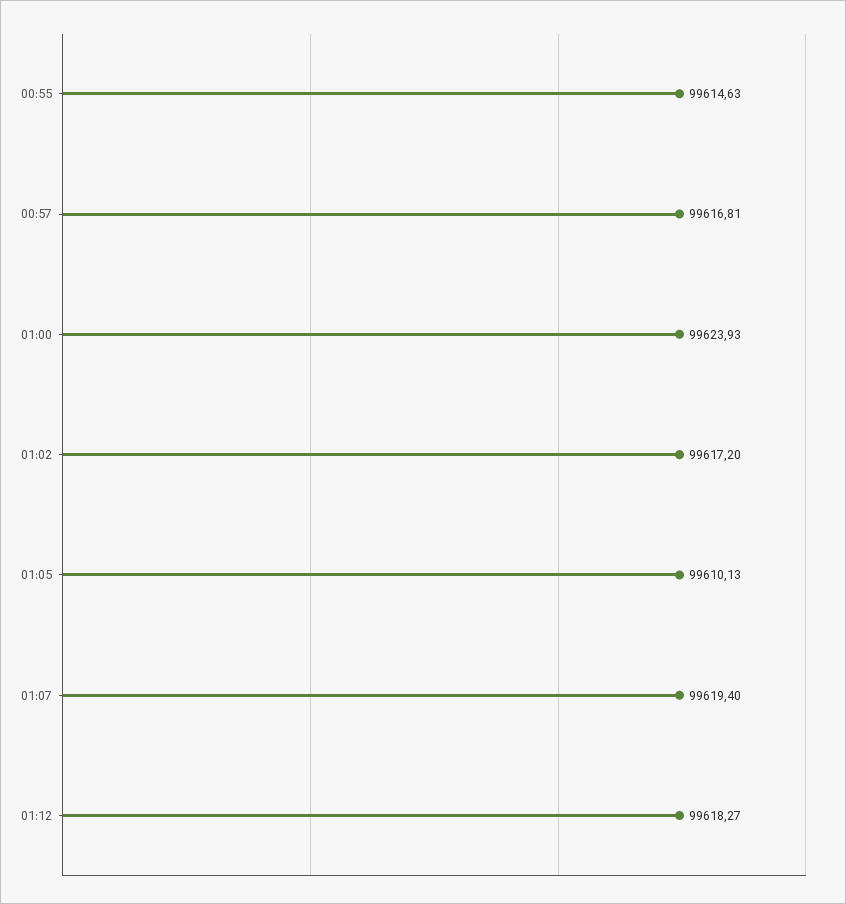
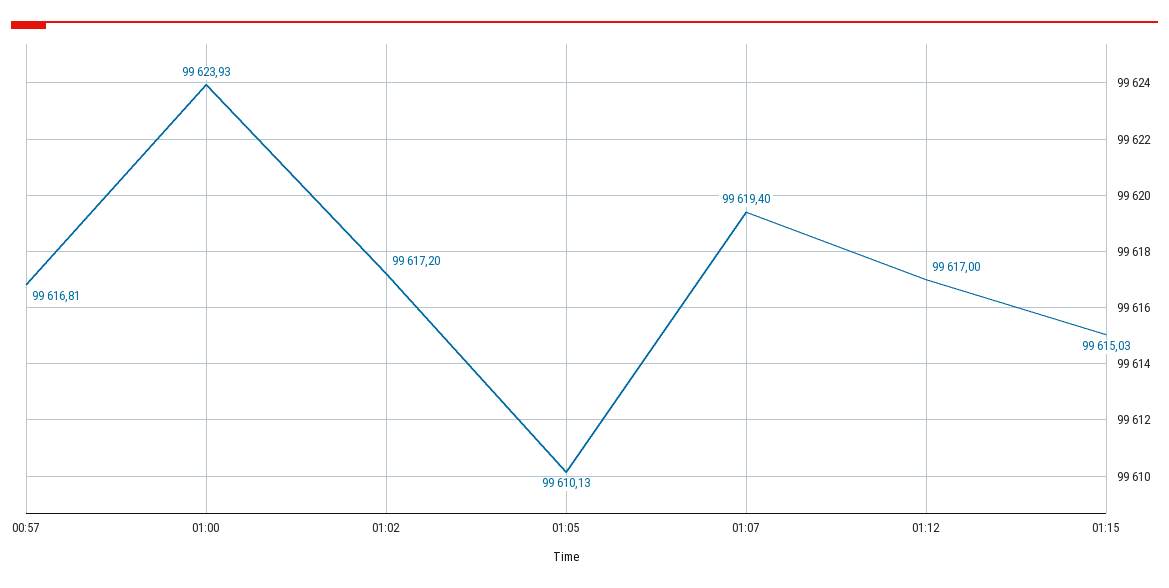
00:55: 99614.63 -> none
01:12: 99618.27 -> 99617
01:15: none -> 99615.03

